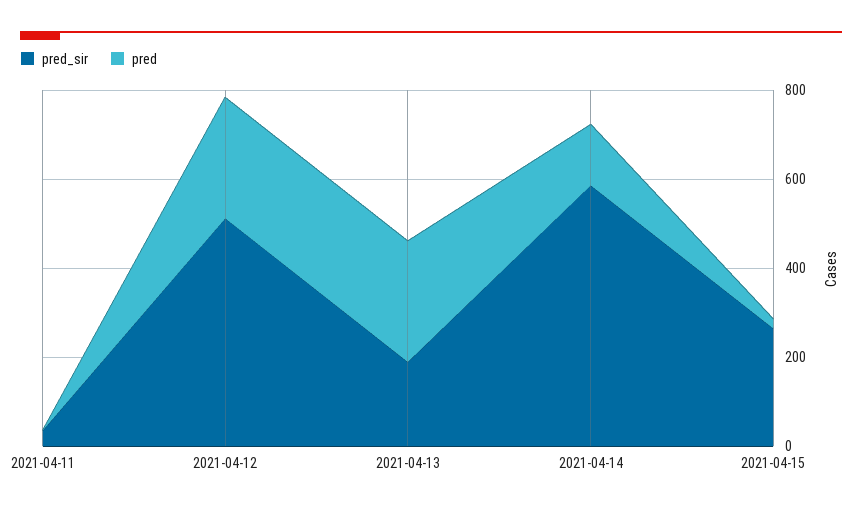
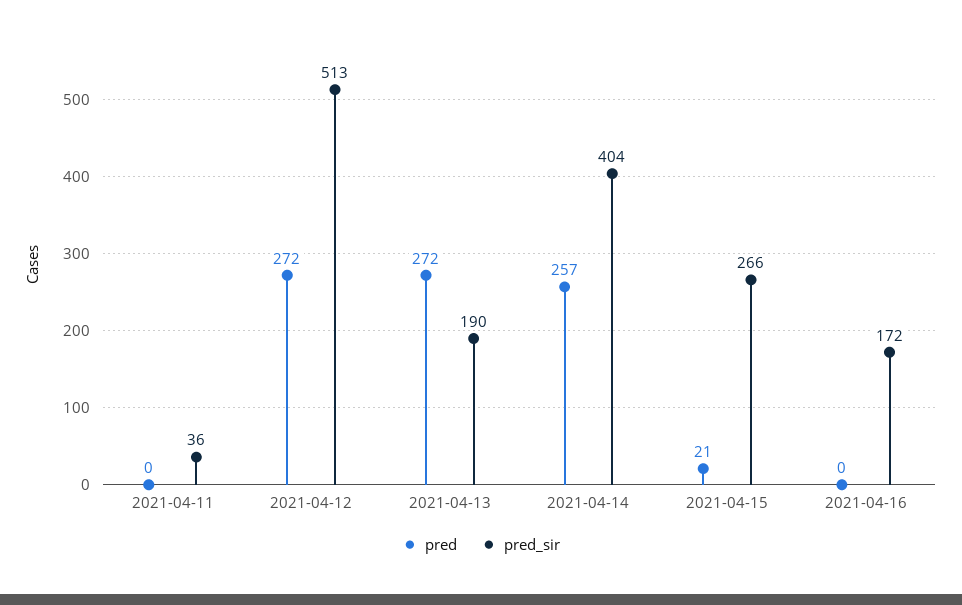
pred_sir, 2021-04-14: 600 -> 404
pred, 2021-04-14: 150 -> 257
pred, 2021-04-16: none -> 0
pred_sir, 2021-04-16: none -> 172

